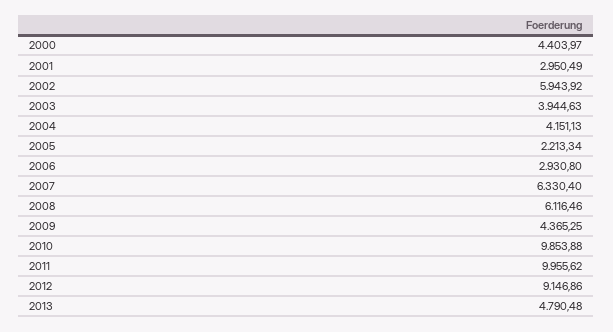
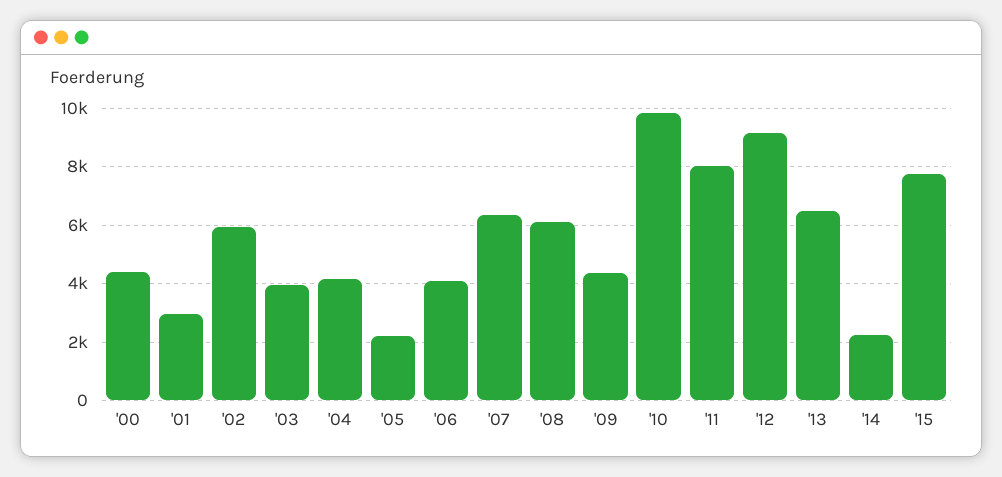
2006: 2930.8 -> 4000
2011: 9955.62 -> 8000
2013: 4790.48 -> 6500
'14: none -> 2250
'15: none -> 7750

